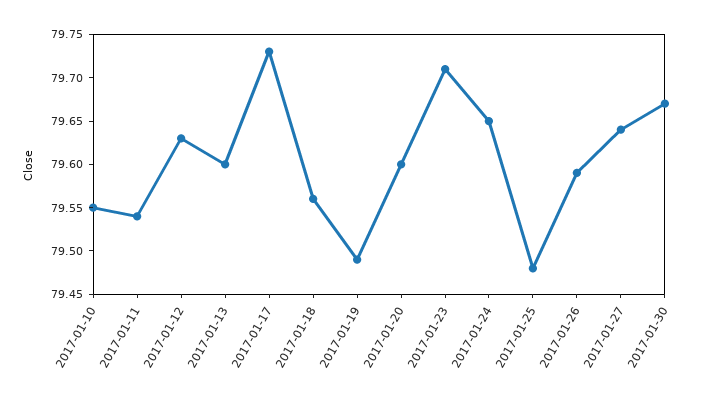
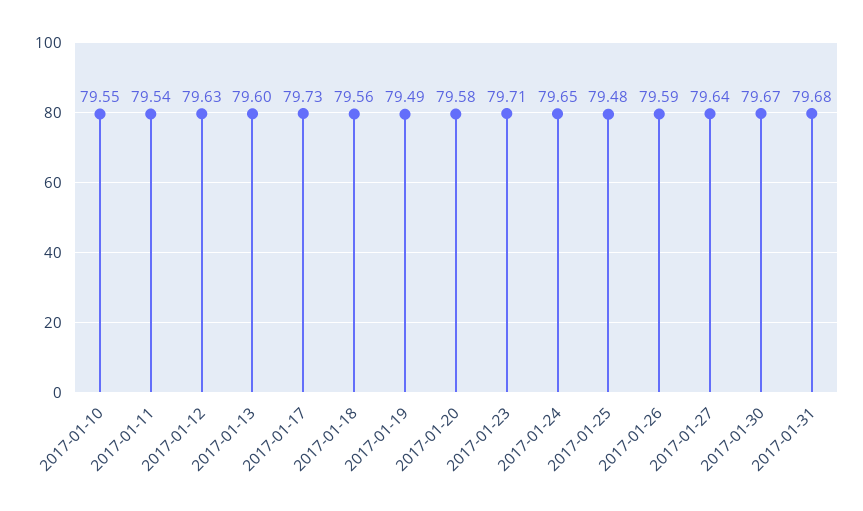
2017-01-20: 79.6 -> 79.58
2017-01-31: none -> 79.68

